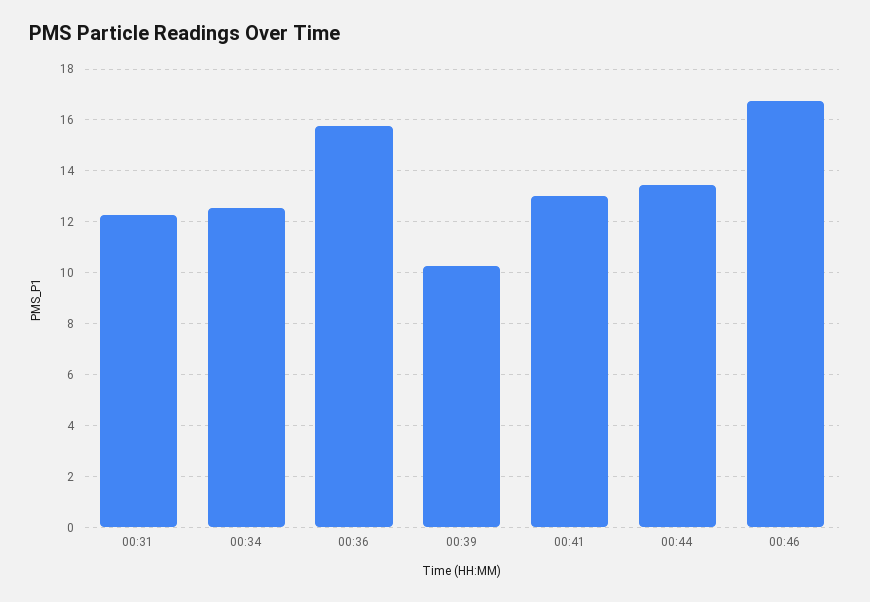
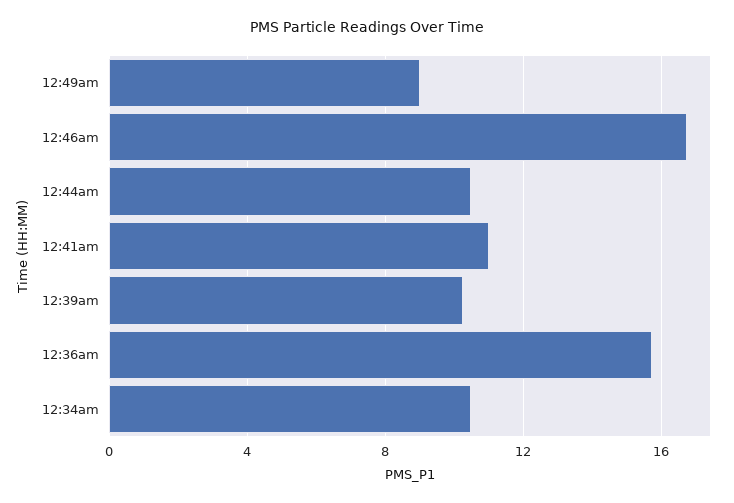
00:31: 12.25 -> none
00:34: 12.5 -> 10.5
00:41: 13 -> 11
00:44: 13.5 -> 10.5
12:49am: none -> 9

